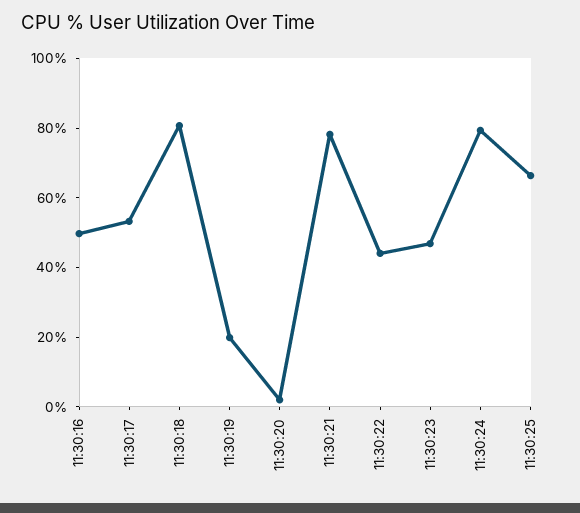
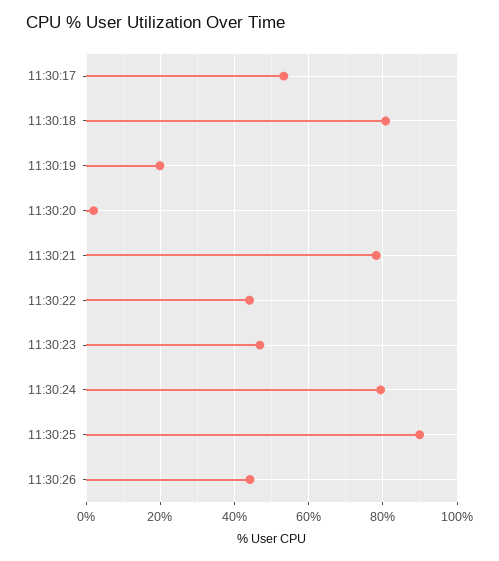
11:30:16: 50 -> none
11:30:25: 65 -> 90
11:30:26: none -> 44

